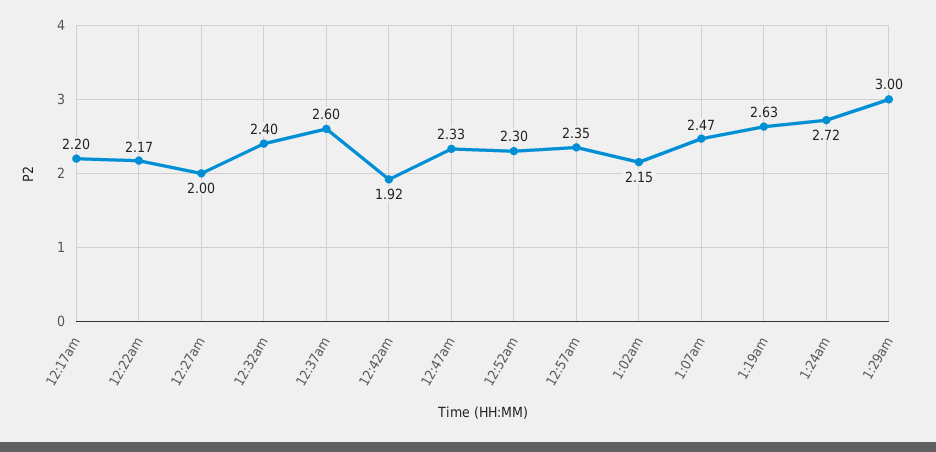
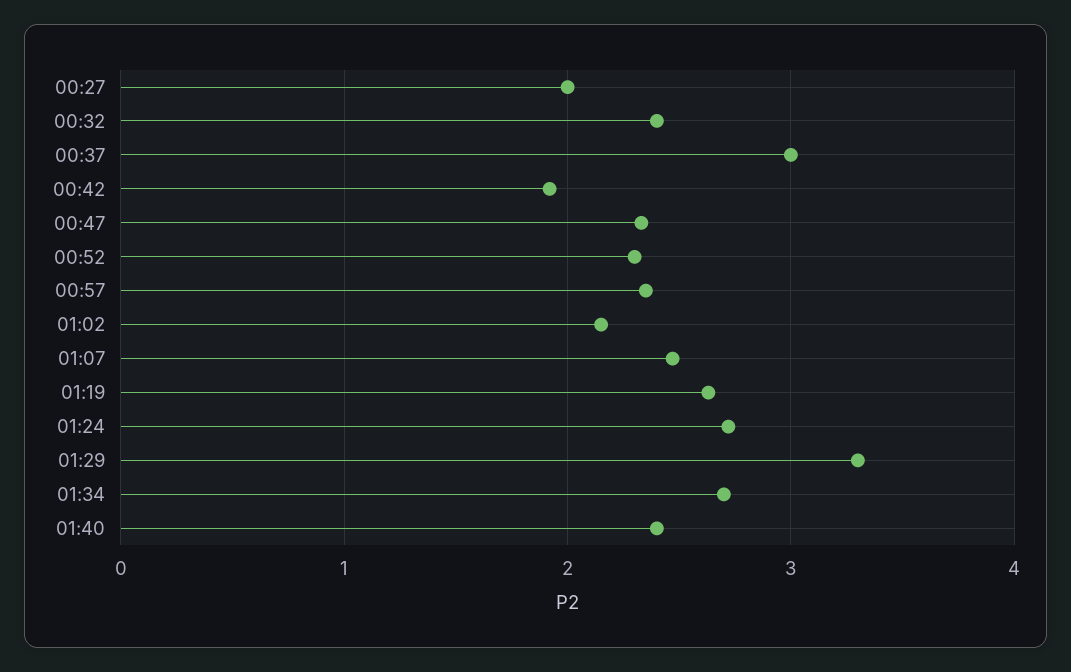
12:17am: 2.2 -> none
12:22am: 2.17 -> none
12:37am: 2.6 -> 3
1:29am: 3 -> 3.3
01:34: none -> 2.7
01:40: none -> 2.4

